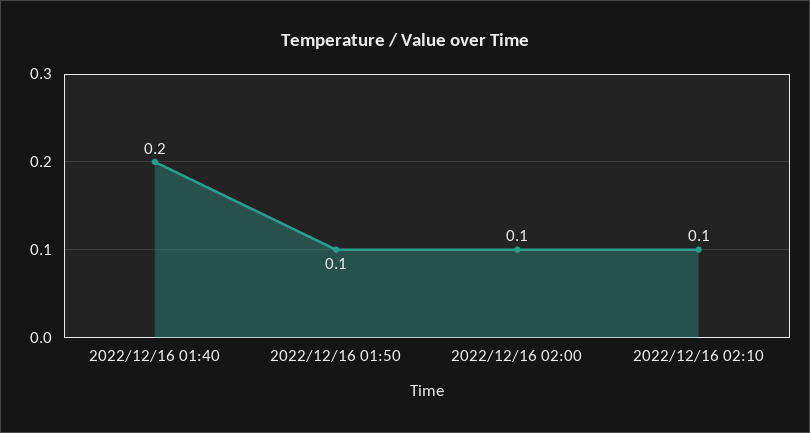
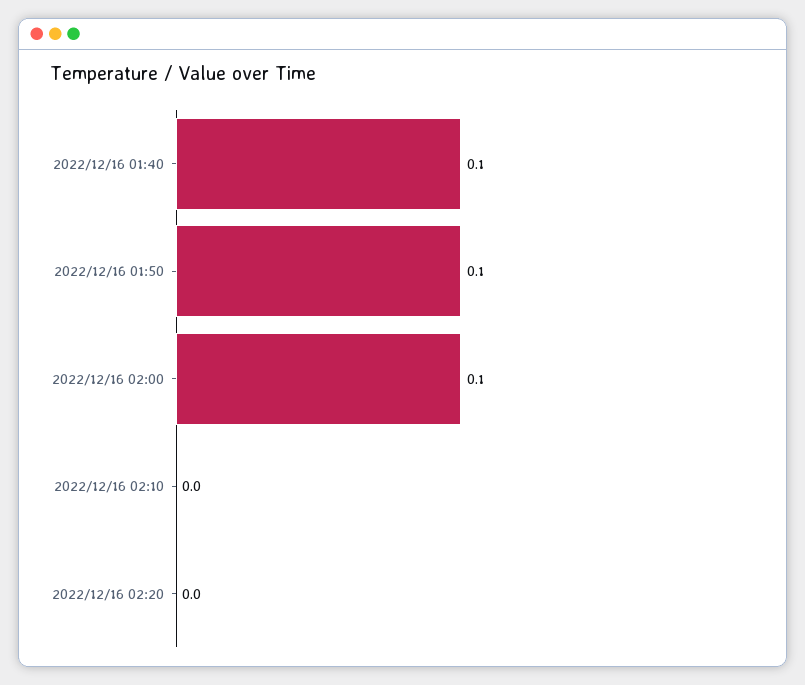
2022/12/16 01:40: 0.2 -> 0.1
2022/12/16 02:10: 0.1 -> 0
2022/12/16 02:20: none -> 0

